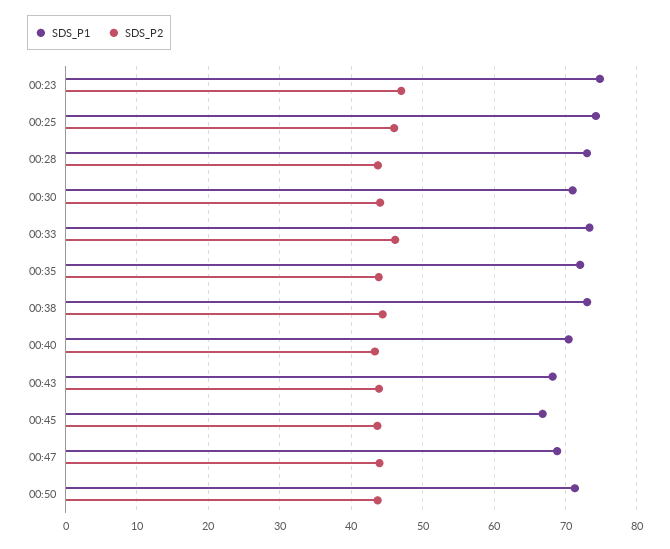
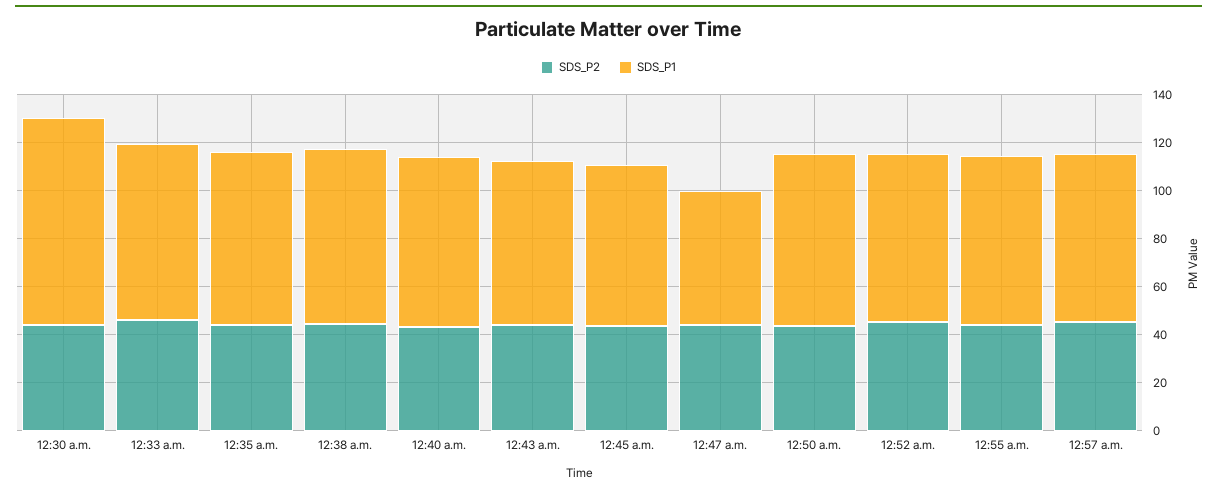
SDS_P1, 00:23: 75 -> none
SDS_P2, 00:23: 47 -> none
SDS_P1, 00:25: 74 -> none
SDS_P2, 00:25: 46 -> none
SDS_P1, 00:28: 73 -> none
SDS_P2, 00:28: 44 -> none
SDS_P1, 00:30: 71 -> 85
SDS_P1, 00:47: 69 -> 55
SDS_P2, 12:52 a.m.: none -> 45
SDS_P1, 12:52 a.m.: none -> 70
SDS_P2, 12:55 a.m.: none -> 45
SDS_P1, 12:55 a.m.: none -> 70
SDS_P2, 12:57 a.m.: none -> 45
SDS_P1, 12:57 a.m.: none -> 70

